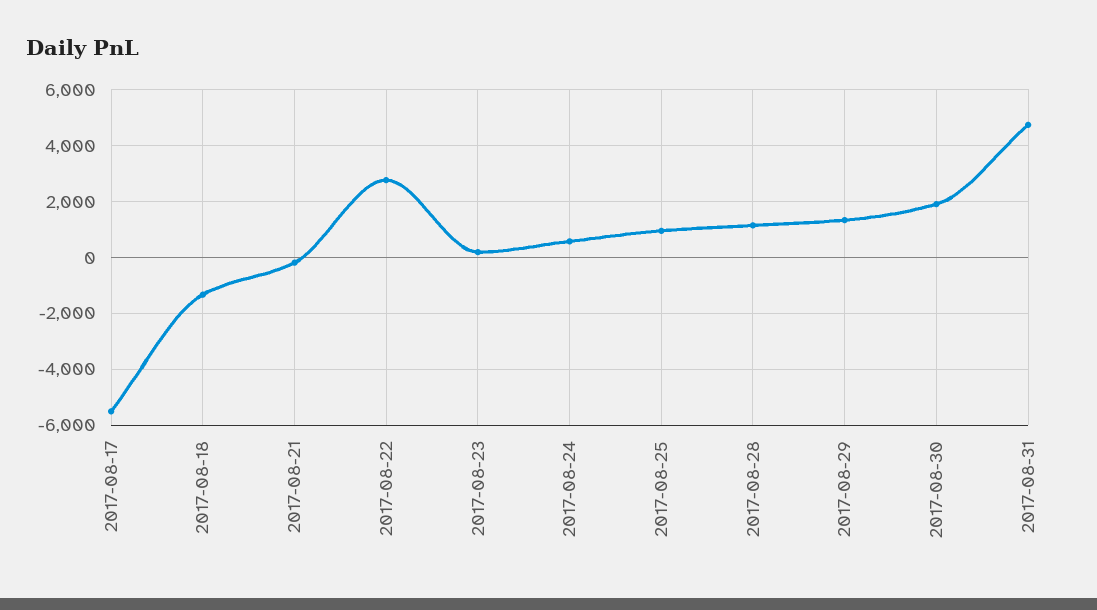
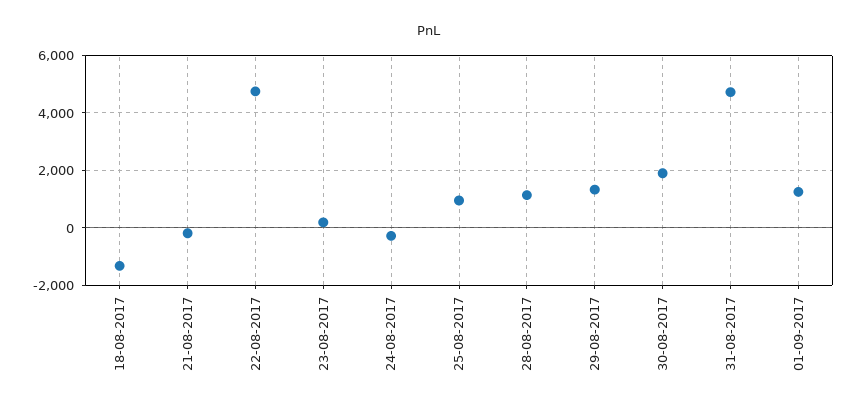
2017-08-17: -5500 -> none
2017-08-22: 2750 -> 4750
2017-08-24: 500 -> -250
01-09-2017: none -> 1250

